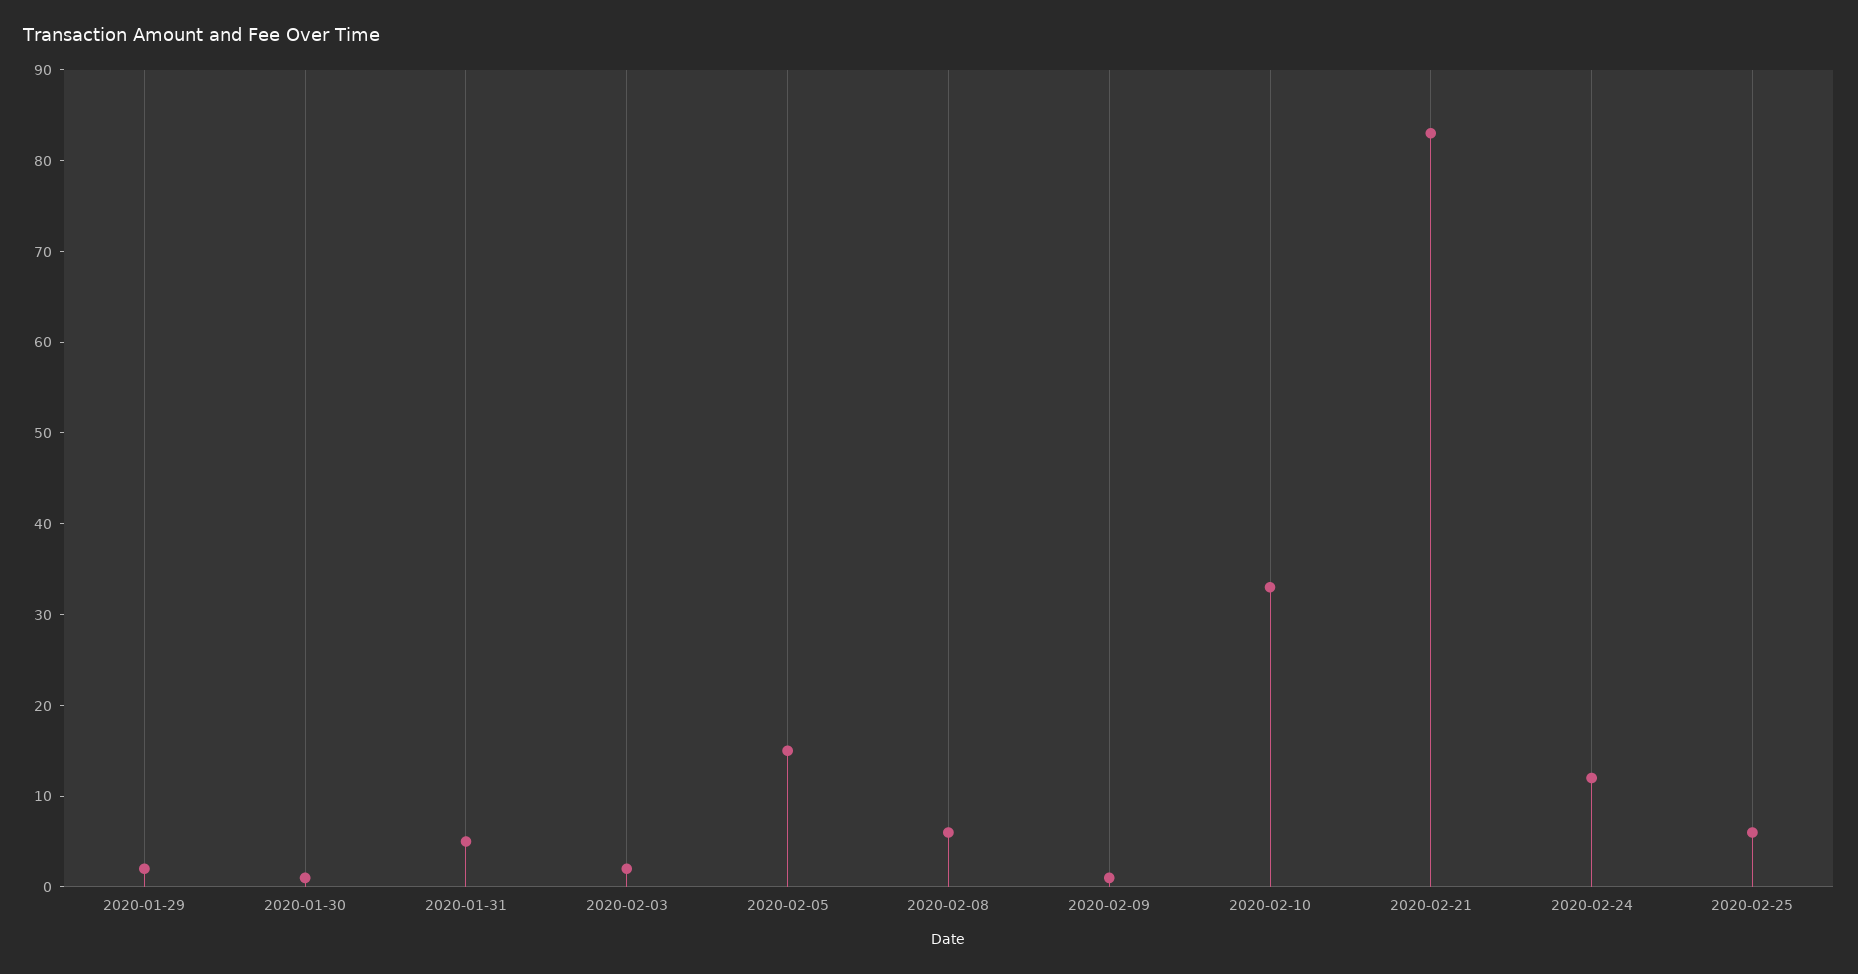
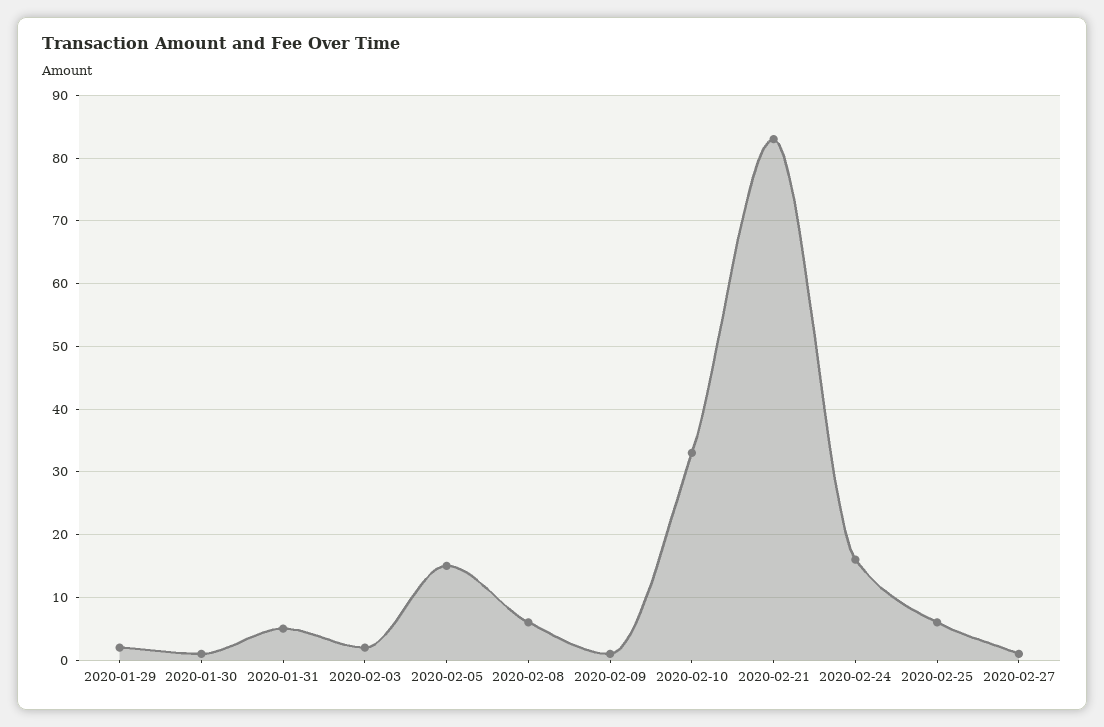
2020-02-24: 12 -> 16
2020-02-27: none -> 1

